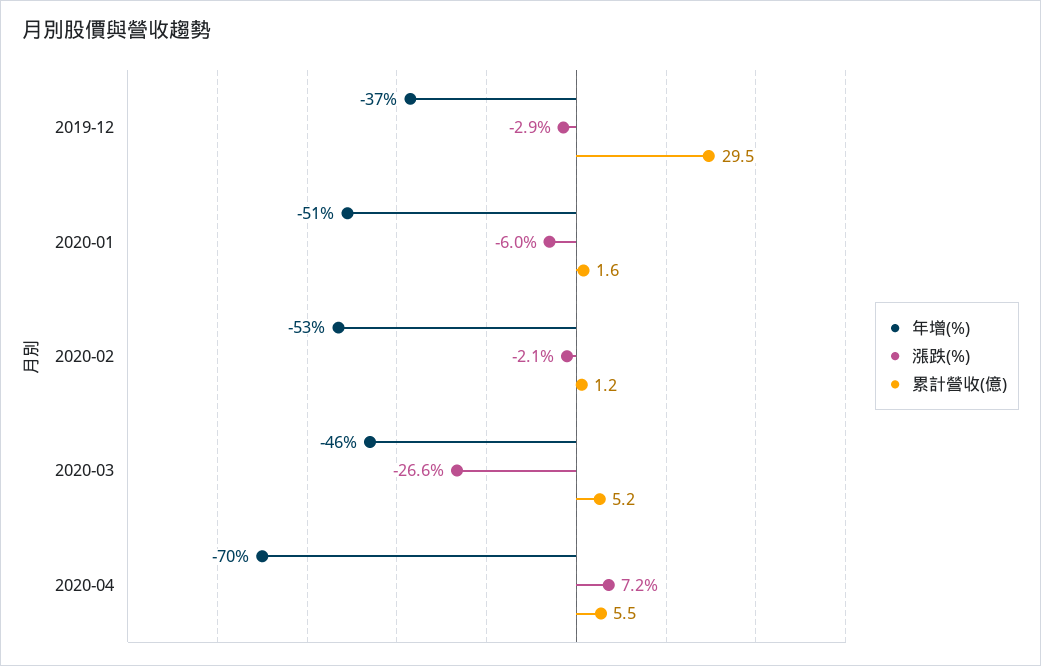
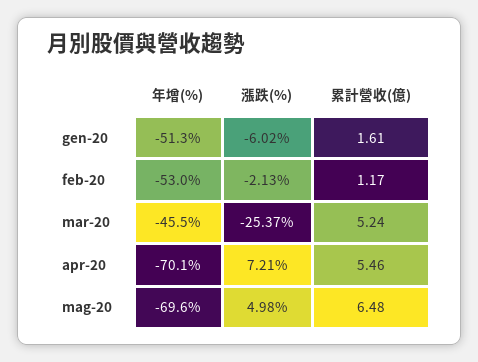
年增(%), 2019-12: -37 -> none
漲跌(%), 2019-12: -2.9 -> none
累計營收(億), 2019-12: 29.5 -> none
漲跌(%), 2020-03: -26.6 -> -25.37
年增(%), mag-20: none -> -69.6
漲跌(%), mag-20: none -> 4.98
累計營收(億), mag-20: none -> 6.48

